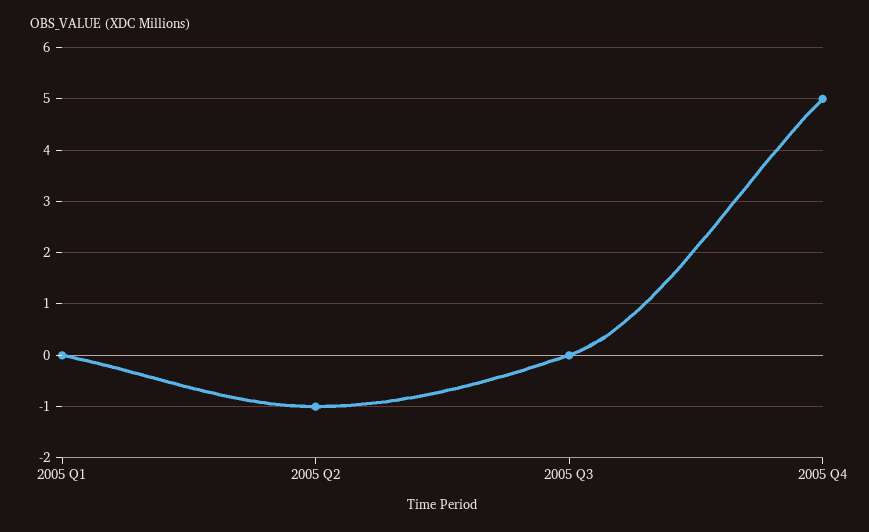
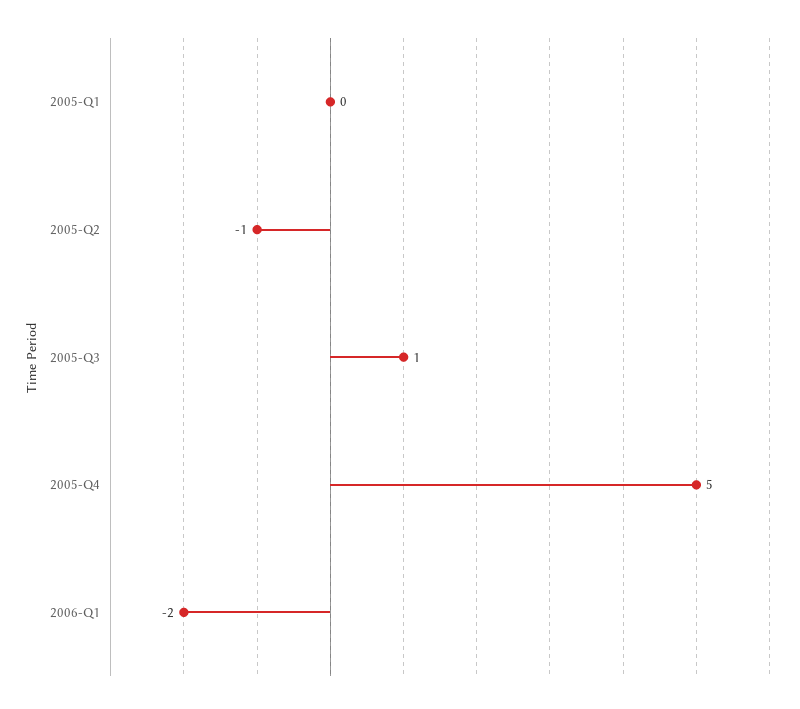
2005 Q3: 0 -> 1
2006-Q1: none -> -2

